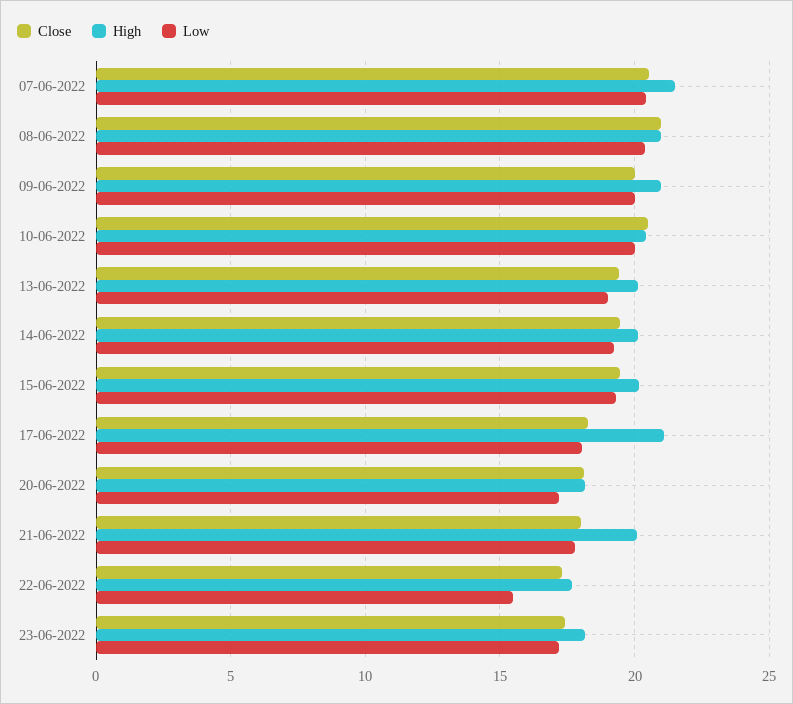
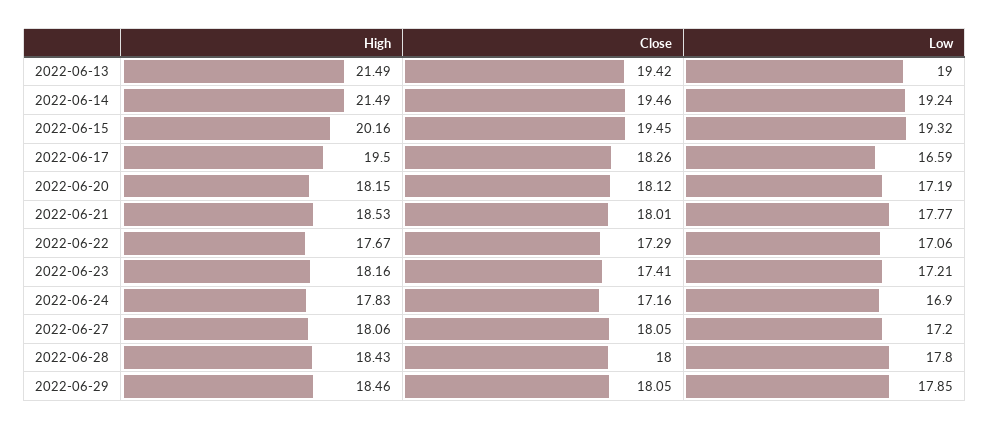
Close, 07-06-2022: 20.5 -> none
High, 07-06-2022: 21.5 -> none
Low, 07-06-2022: 20.5 -> none
Close, 08-06-2022: 21 -> none
High, 08-06-2022: 21 -> none
Low, 08-06-2022: 20.5 -> none
Close, 09-06-2022: 20 -> none
High, 09-06-2022: 21 -> none
Low, 09-06-2022: 20 -> none
Close, 10-06-2022: 20.5 -> none
High, 10-06-2022: 20.5 -> none
Low, 10-06-2022: 20 -> none
High, 13-06-2022: 20 -> 21.49
High, 14-06-2022: 20 -> 21.49
High, 17-06-2022: 21 -> 19.5
Low, 17-06-2022: 18 -> 16.59
High, 21-06-2022: 20 -> 18.53
Low, 22-06-2022: 15.5 -> 17.06
High, 2022-06-24: none -> 17.83
Close, 2022-06-24: none -> 17.16
Low, 2022-06-24: none -> 16.9
High, 2022-06-27: none -> 18.06
Close, 2022-06-27: none -> 18.05
Low, 2022-06-27: none -> 17.2
High, 2022-06-28: none -> 18.43
Close, 2022-06-28: none -> 18
Low, 2022-06-28: none -> 17.8
High, 2022-06-29: none -> 18.46
Close, 2022-06-29: none -> 18.05
Low, 2022-06-29: none -> 17.85

